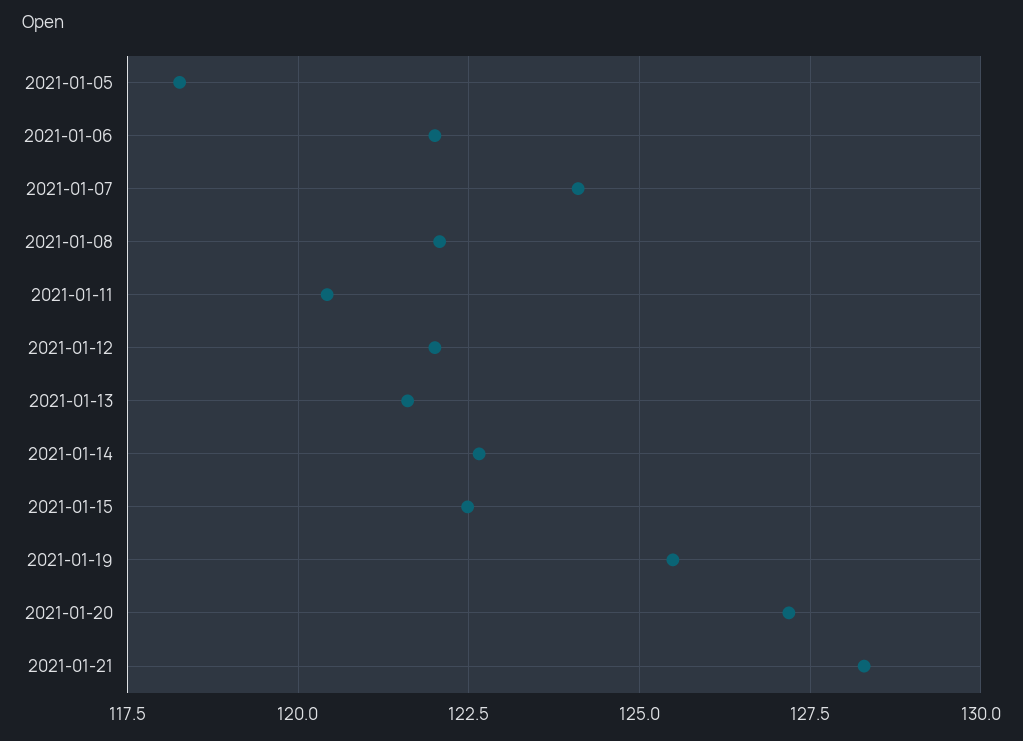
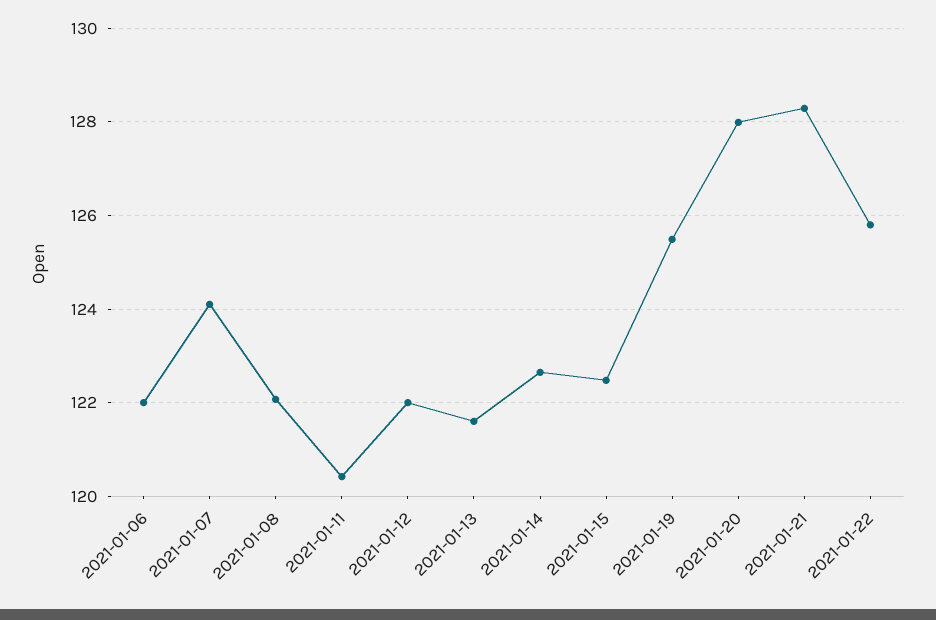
2021-01-05: 118.25 -> none
2021-01-20: 127.25 -> 128
2021-01-22: none -> 125.8

